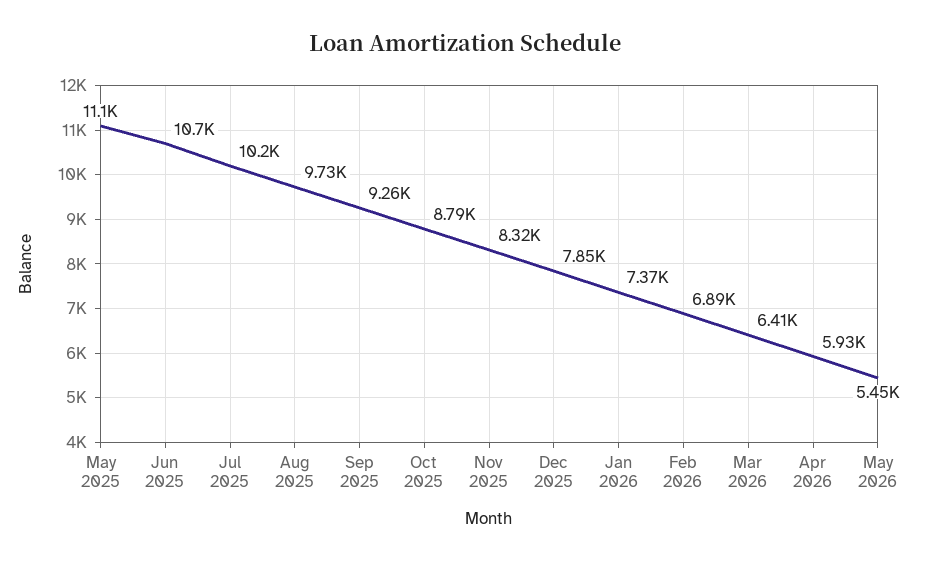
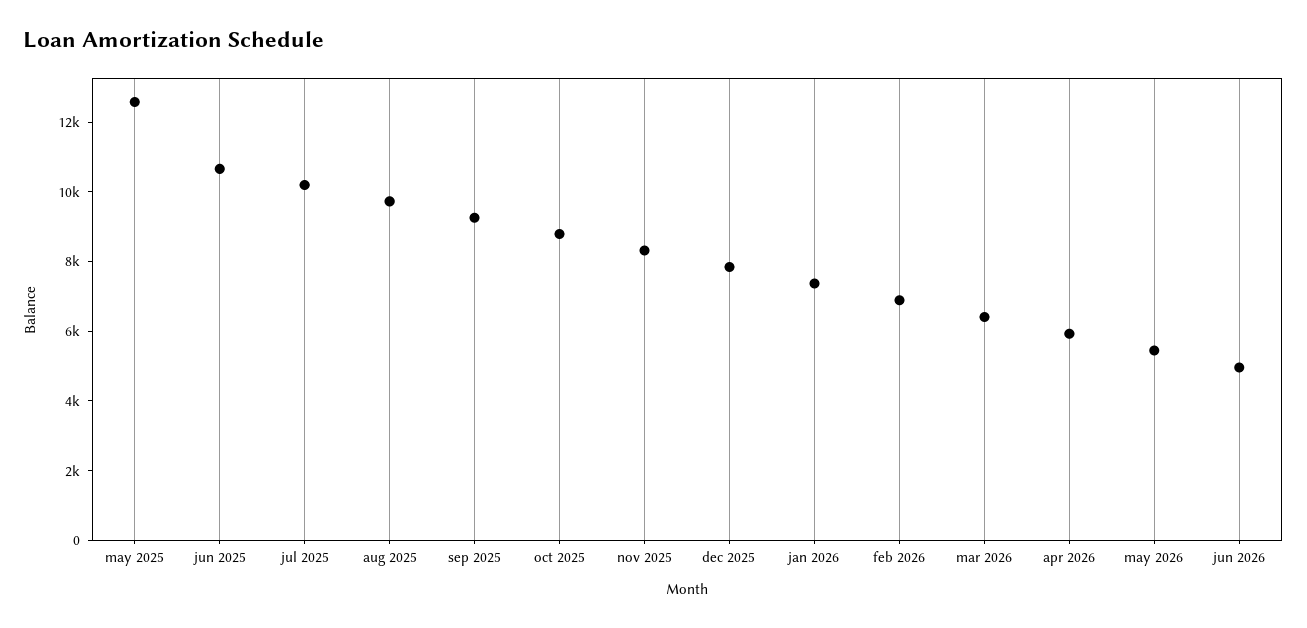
May 2025: 11100 -> 12500
jun 2026: none -> 5000

